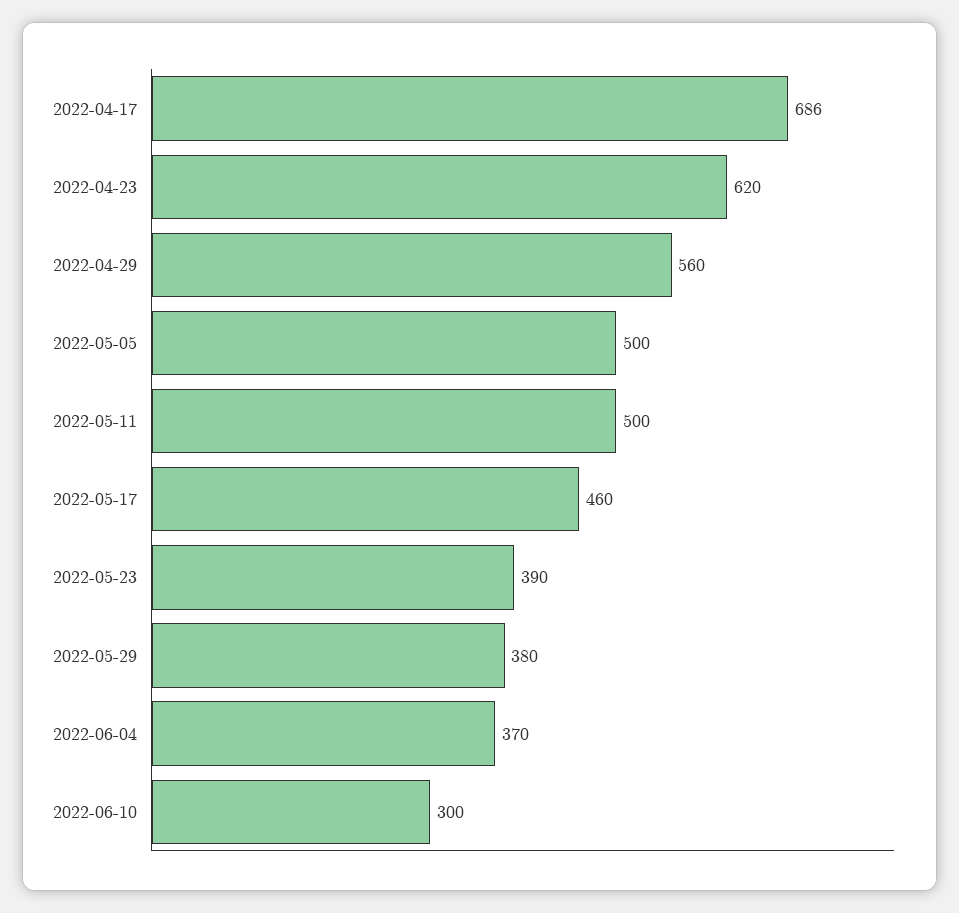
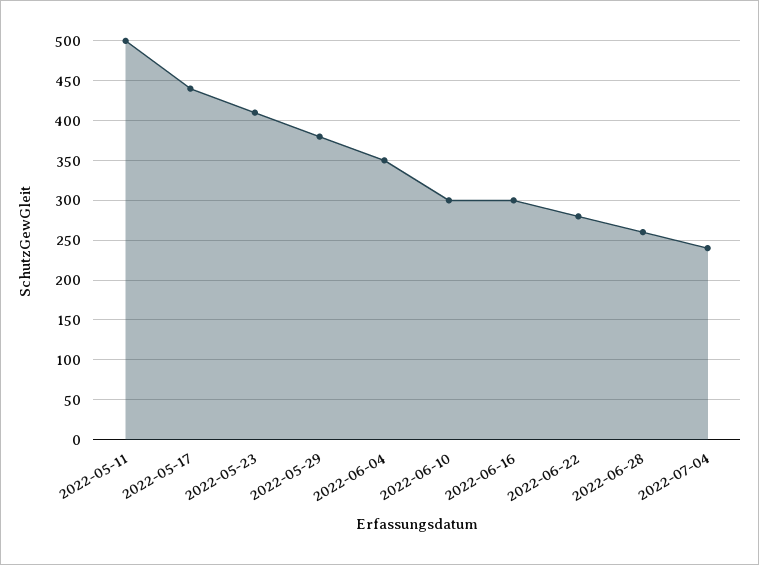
2022-04-17: 686 -> none
2022-04-23: 620 -> none
2022-04-29: 560 -> none
2022-05-05: 500 -> none
2022-05-17: 460 -> 440
2022-05-23: 390 -> 410
2022-06-04: 370 -> 350
2022-06-16: none -> 300
2022-06-22: none -> 280
2022-06-28: none -> 260
2022-07-04: none -> 240

